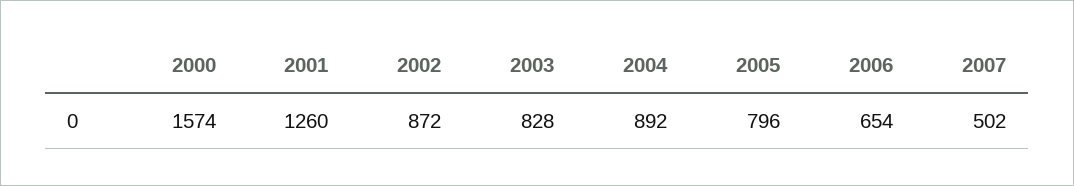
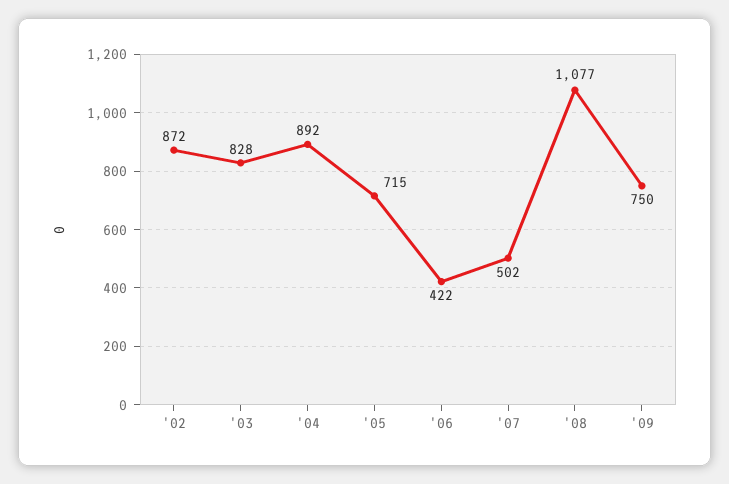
2000: 1574 -> none
2001: 1260 -> none
2005: 796 -> 715
2006: 654 -> 422
'08: none -> 1077
'09: none -> 750

